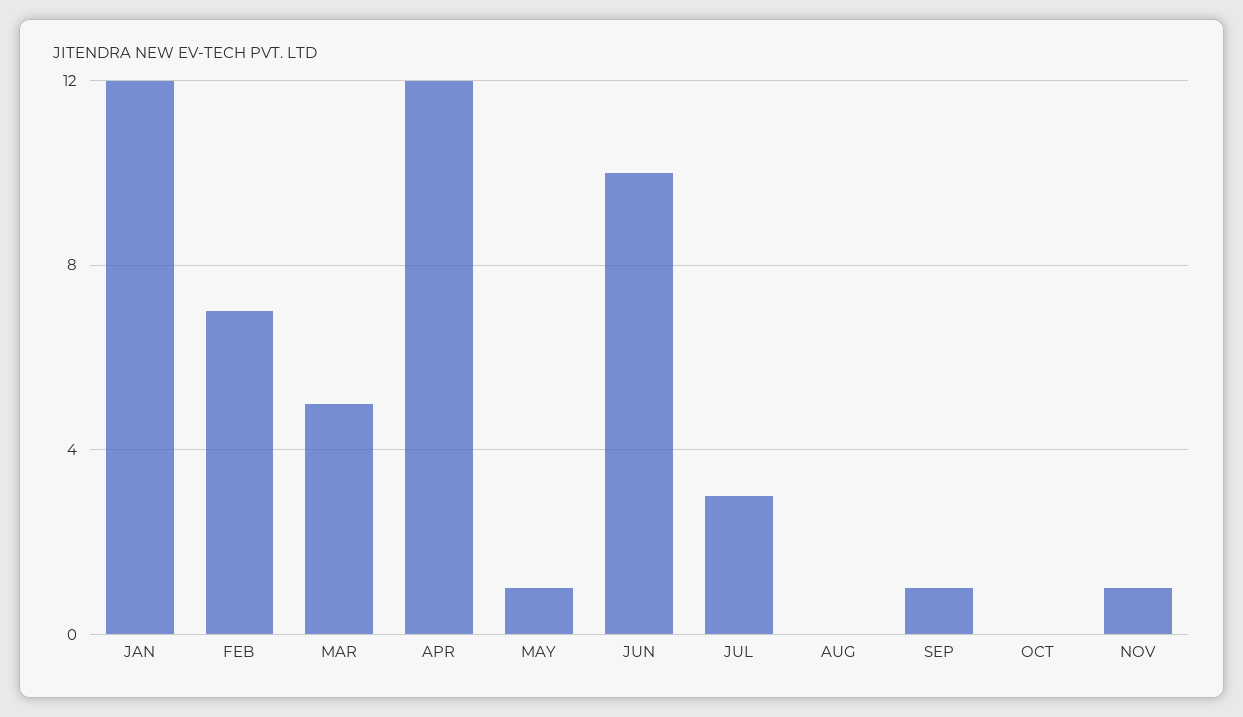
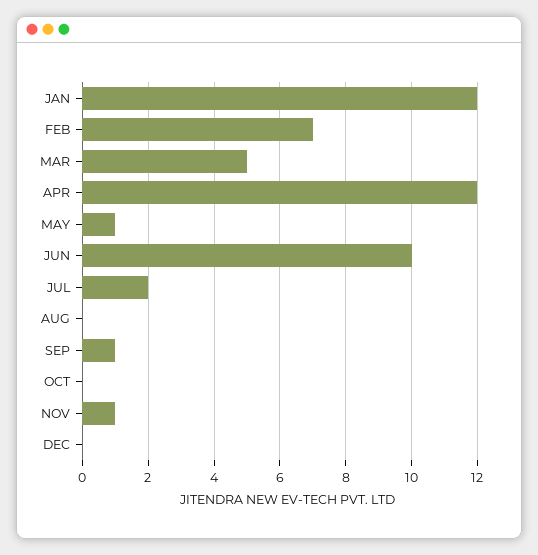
JUL: 3 -> 2
DEC: none -> 0

